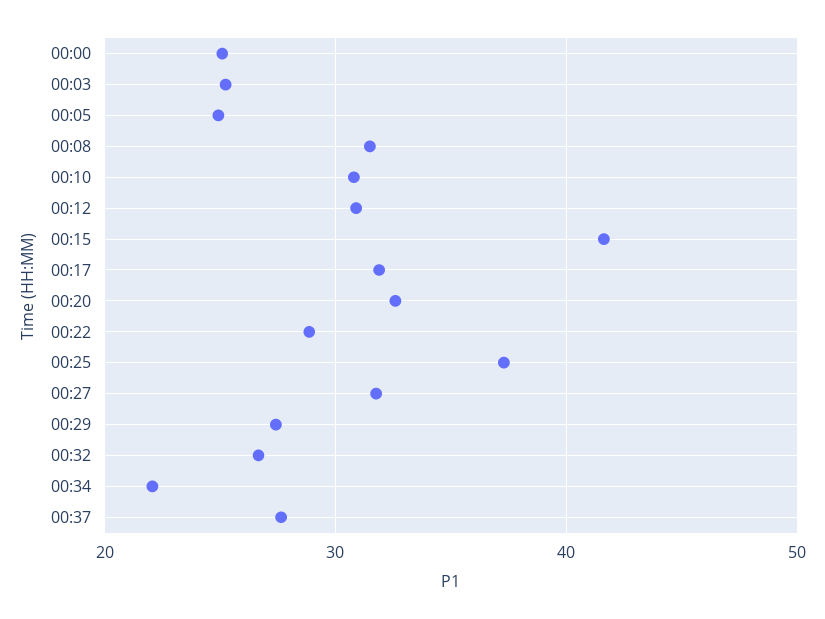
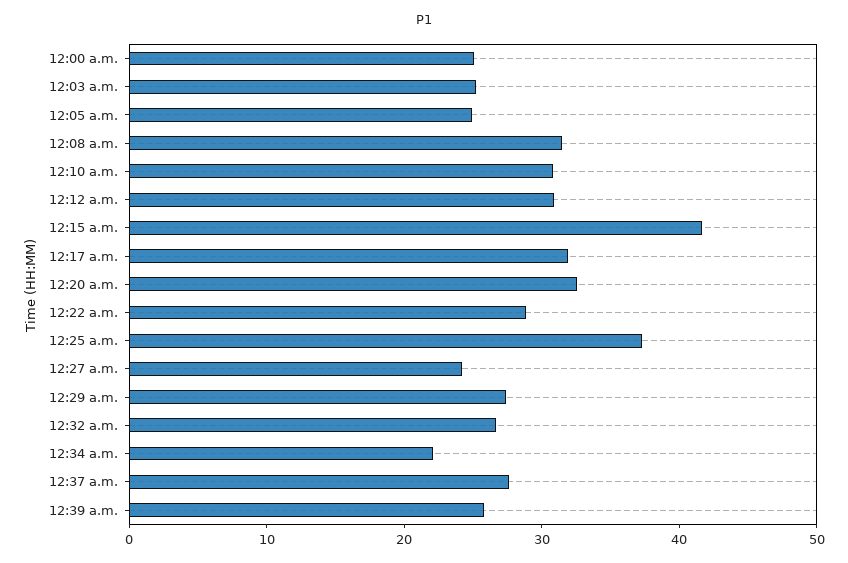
00:27: 32 -> 24
12:39 a.m.: none -> 26

